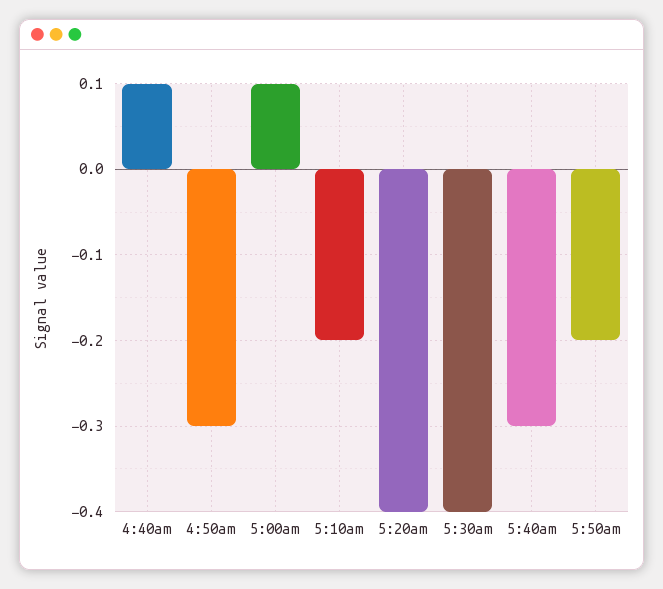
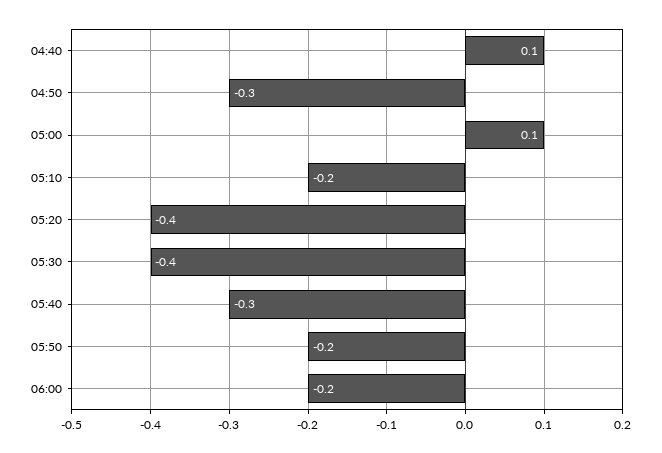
06:00: none -> -0.2

